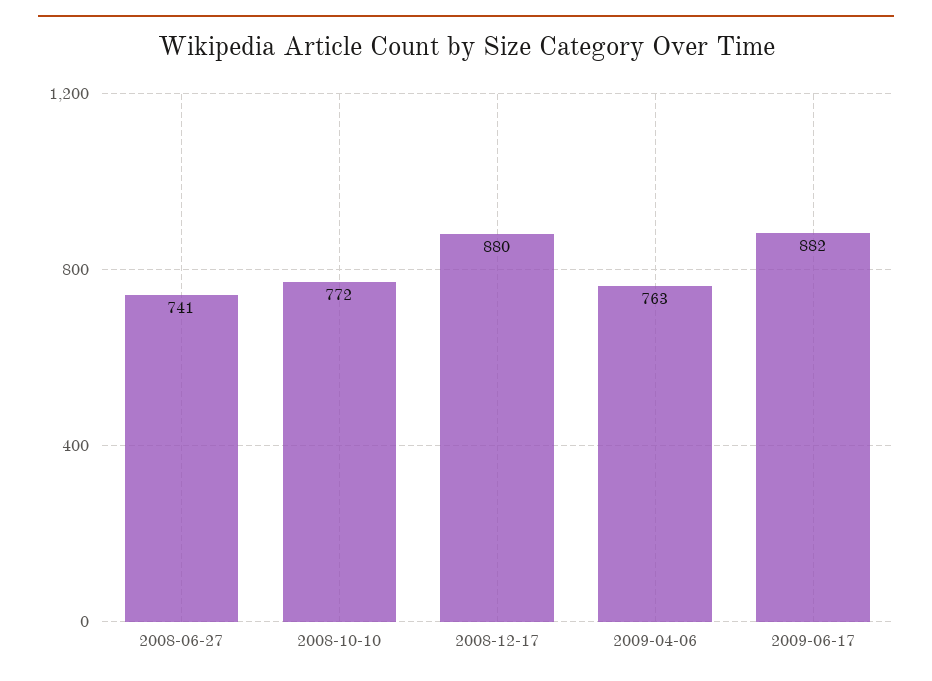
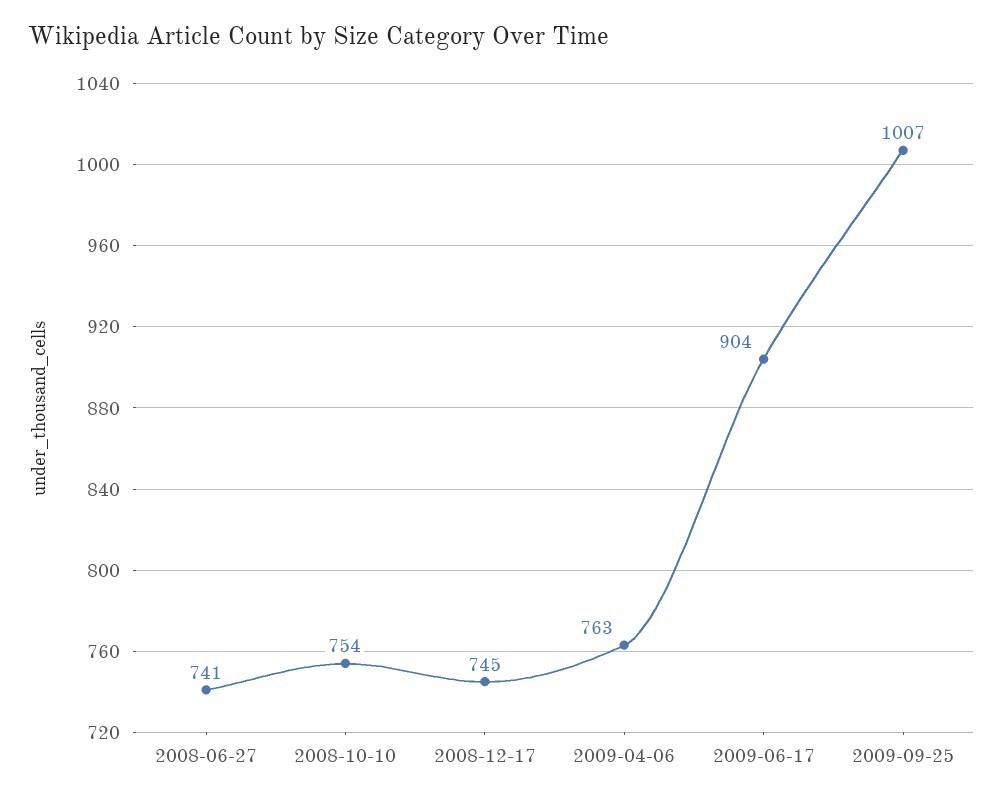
2008-10-10: 772 -> 754
2008-12-17: 880 -> 745
2009-06-17: 882 -> 904
2009-09-25: none -> 1007

